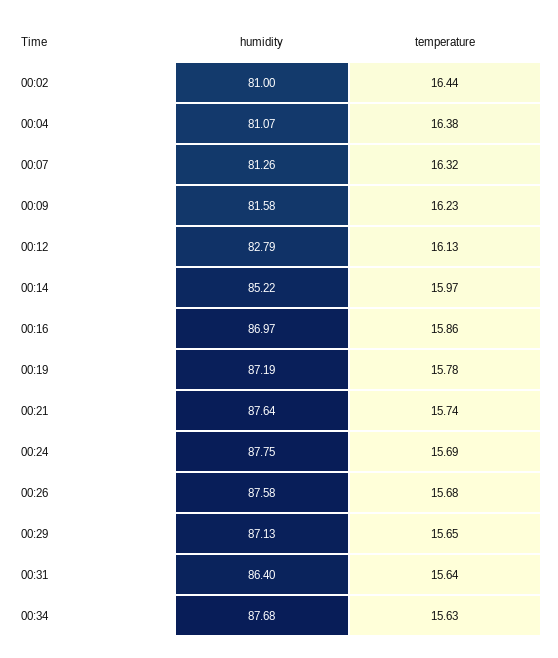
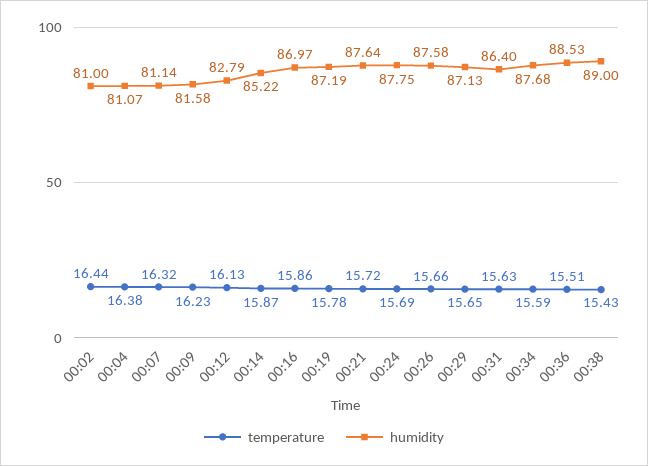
humidity, 00:07: 81.26 -> 81.14
temperature, 00:14: 15.97 -> 15.87
temperature, 00:21: 15.74 -> 15.72
temperature, 00:26: 15.68 -> 15.66
temperature, 00:31: 15.64 -> 15.63
temperature, 00:34: 15.63 -> 15.59
temperature, 00:36: none -> 15.51
humidity, 00:36: none -> 88.53
temperature, 00:38: none -> 15.43
humidity, 00:38: none -> 89

